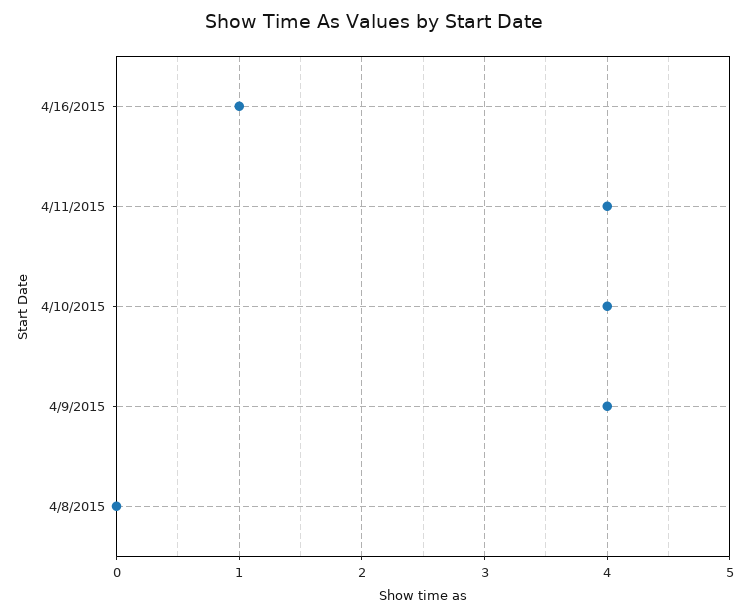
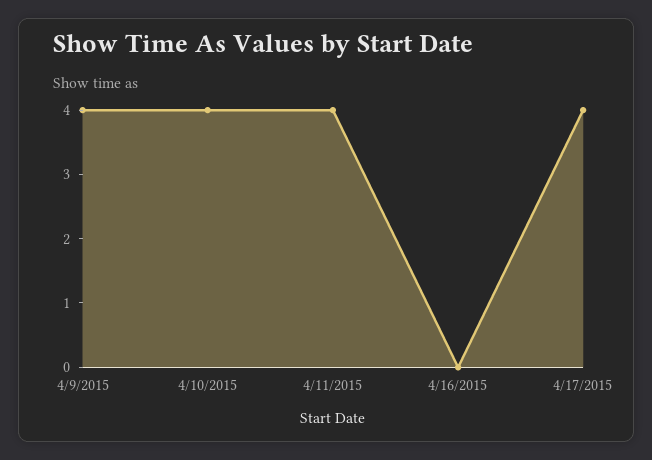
4/16/2015: 1 -> 0
4/8/2015: 0 -> none
4/17/2015: none -> 4

